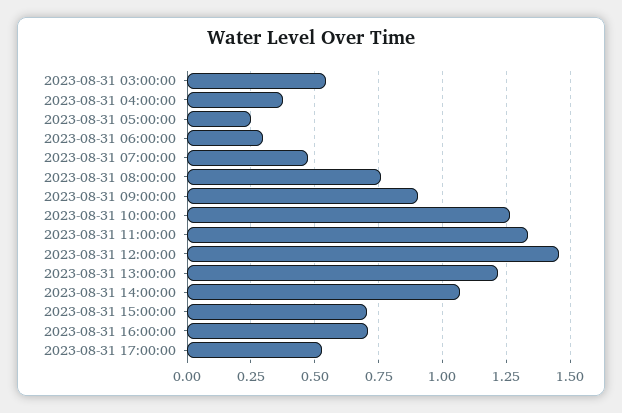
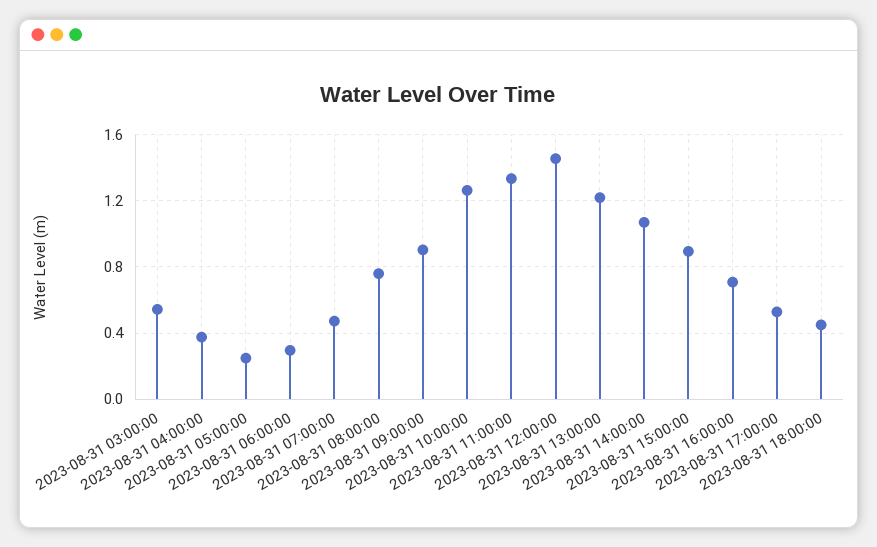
2023-08-31 15:00:00: 0.7 -> 0.9
2023-08-31 18:00:00: none -> 0.45

